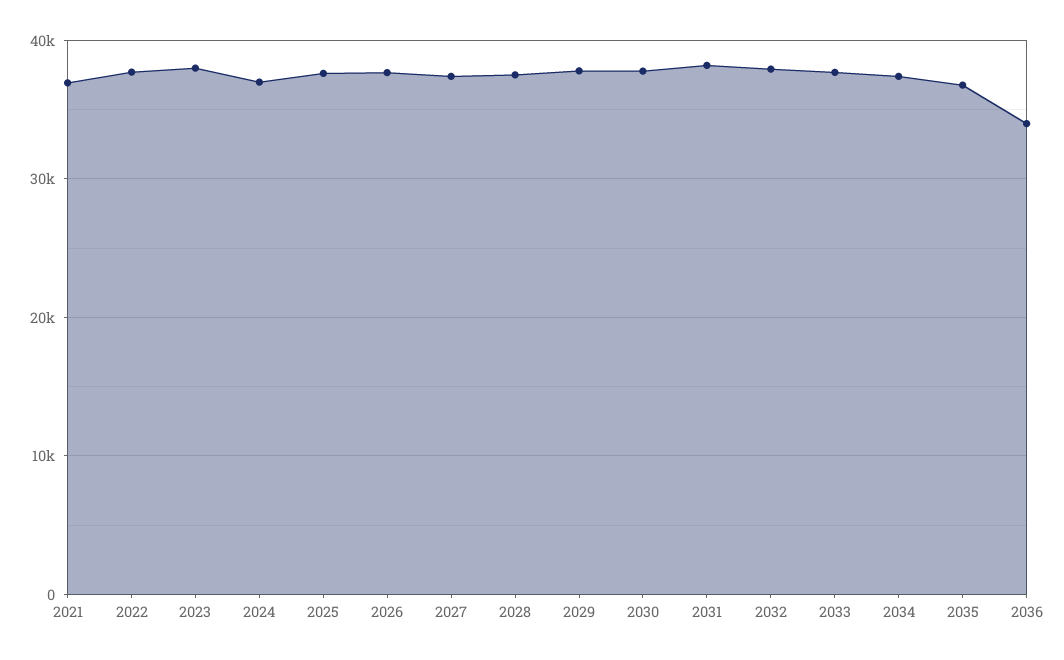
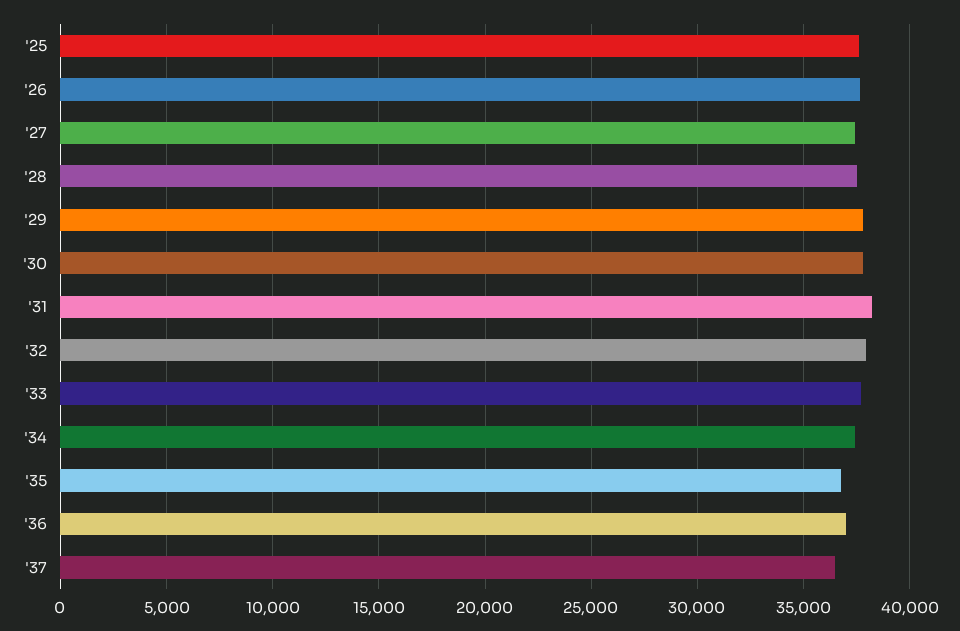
2021: 37000 -> none
2022: 38000 -> none
2023: 38000 -> none
2024: 37000 -> none
2036: 34000 -> 37000
'37: none -> 36500

